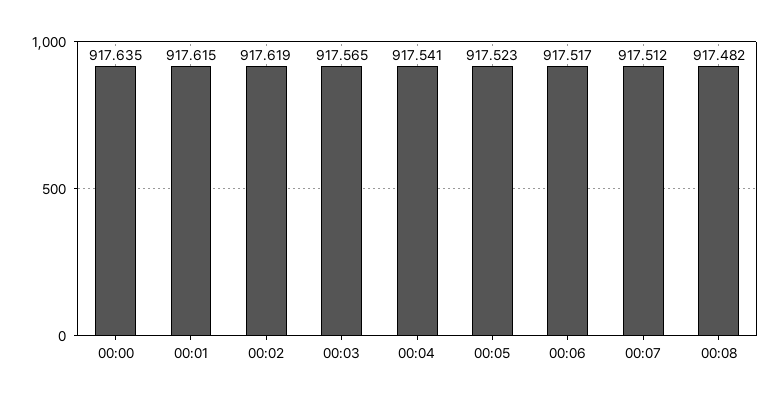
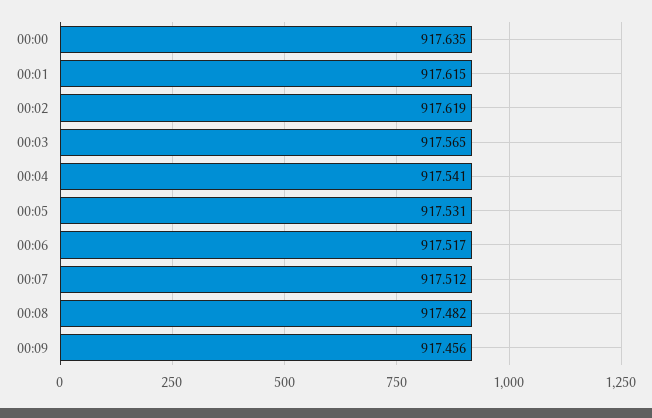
00:05: 917.523 -> 917.531
00:09: none -> 917.456

